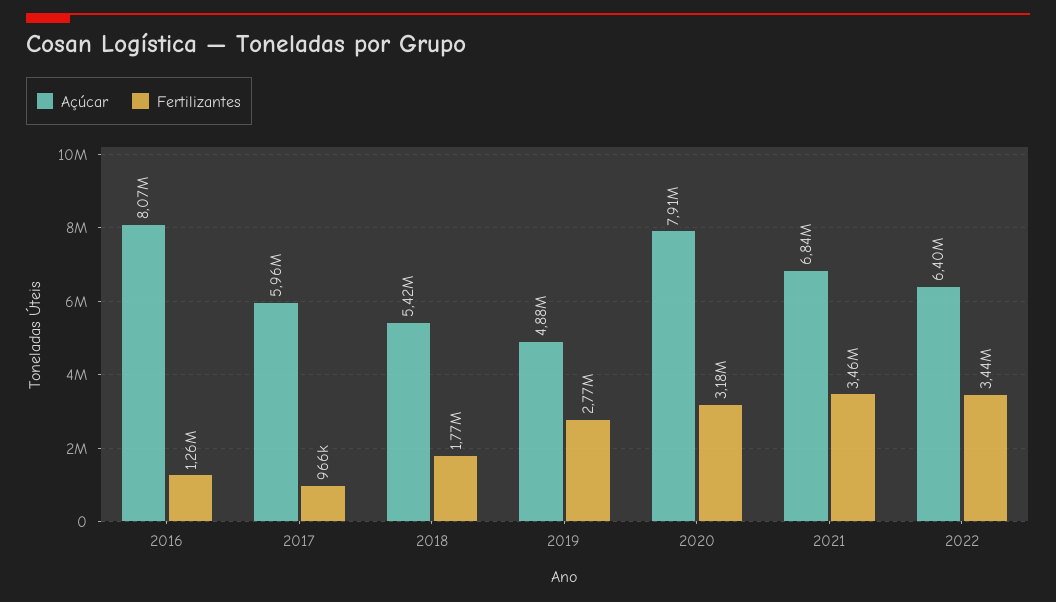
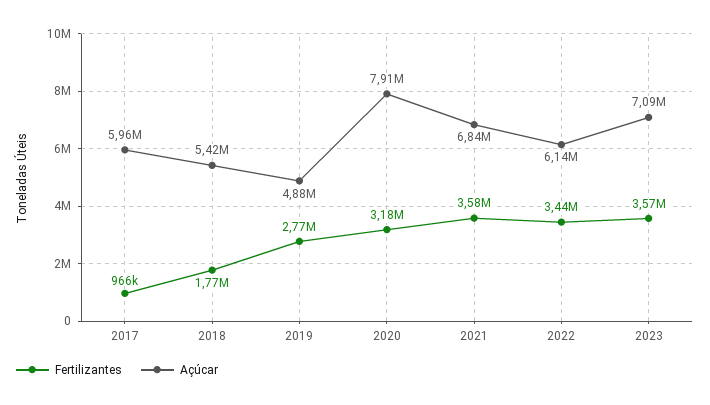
Açúcar, 2016: 8070000 -> none
Fertilizantes, 2016: 1260000 -> none
Fertilizantes, 2021: 3460000 -> 3580000
Açúcar, 2022: 6400000 -> 6140000
Fertilizantes, 2023: none -> 3570000
Açúcar, 2023: none -> 7090000

